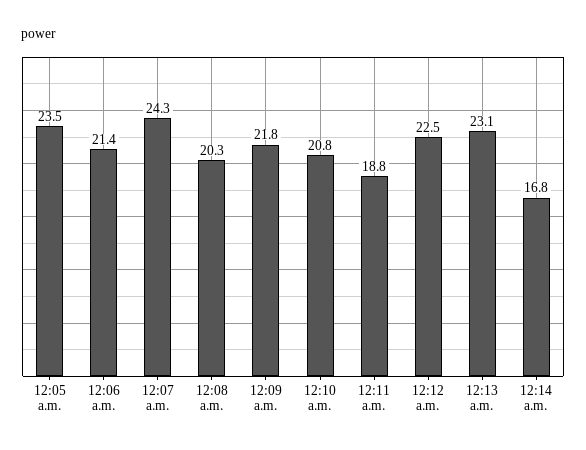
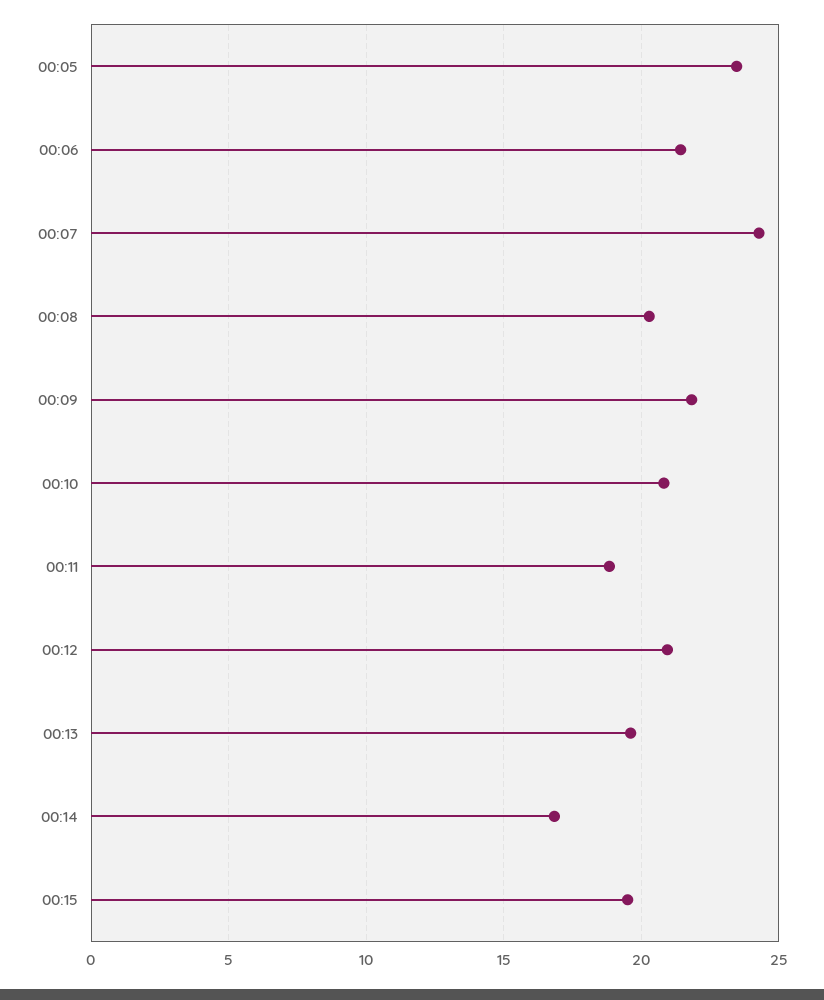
12:12 a.m.: 22.5 -> 21
12:13 a.m.: 23.1 -> 19.5
00:15: none -> 19.5

